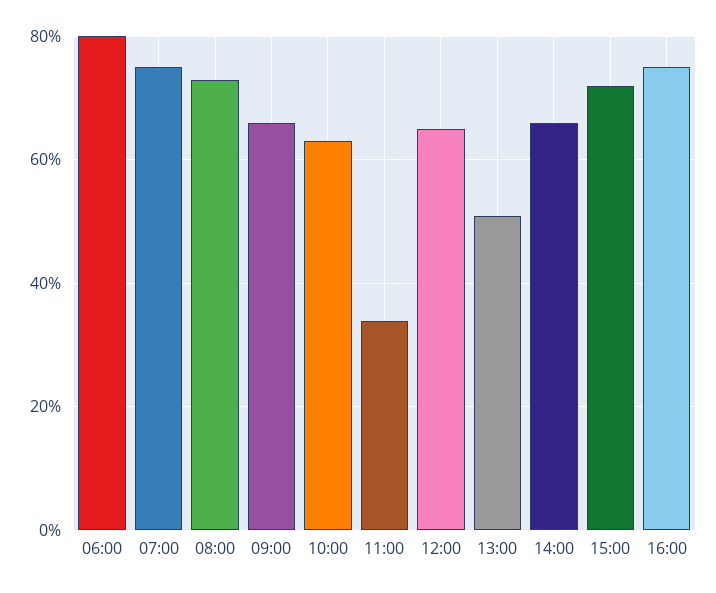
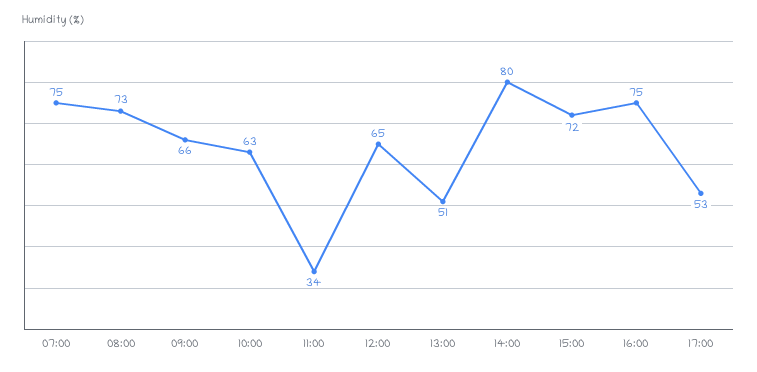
06:00: 80 -> none
14:00: 65 -> 80
17:00: none -> 53

